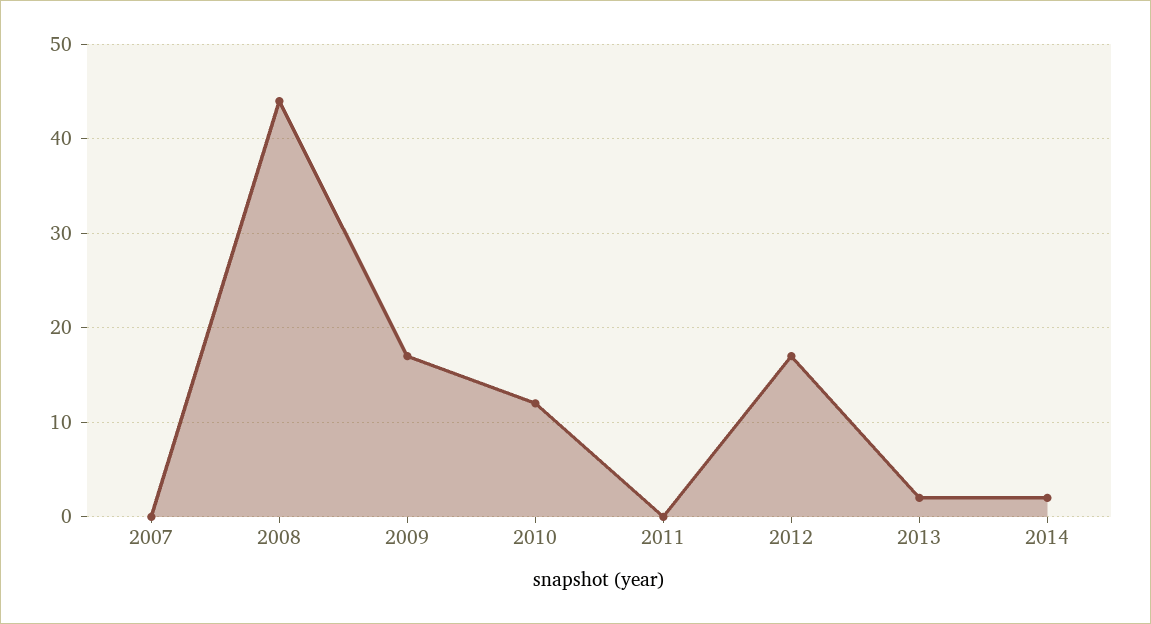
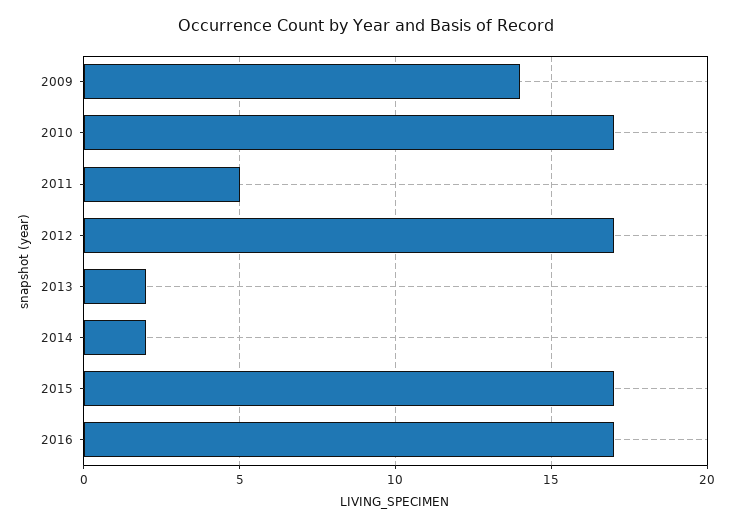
2007: 0 -> none
2008: 44 -> none
2009: 17 -> 14
2010: 12 -> 17
2011: 0 -> 5
2015: none -> 17
2016: none -> 17

